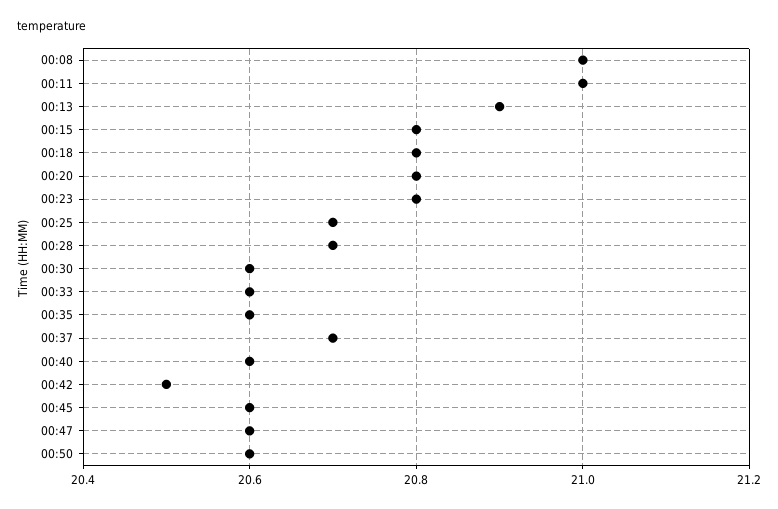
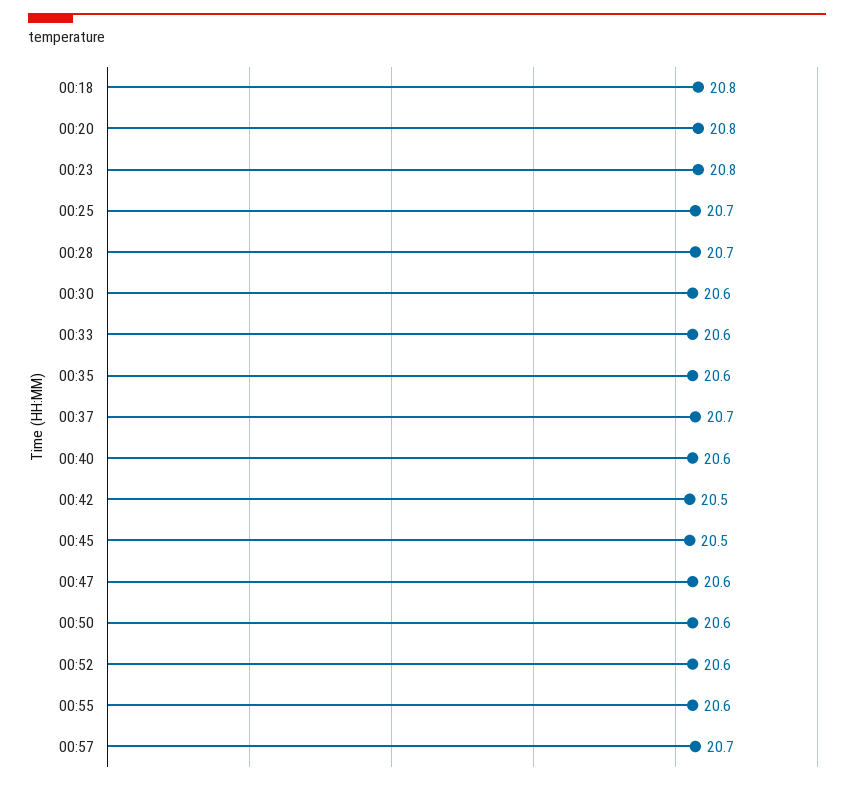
00:08: 21 -> none
00:11: 21 -> none
00:13: 20.9 -> none
00:15: 20.8 -> none
00:45: 20.6 -> 20.5
00:52: none -> 20.6
00:55: none -> 20.6
00:57: none -> 20.7

